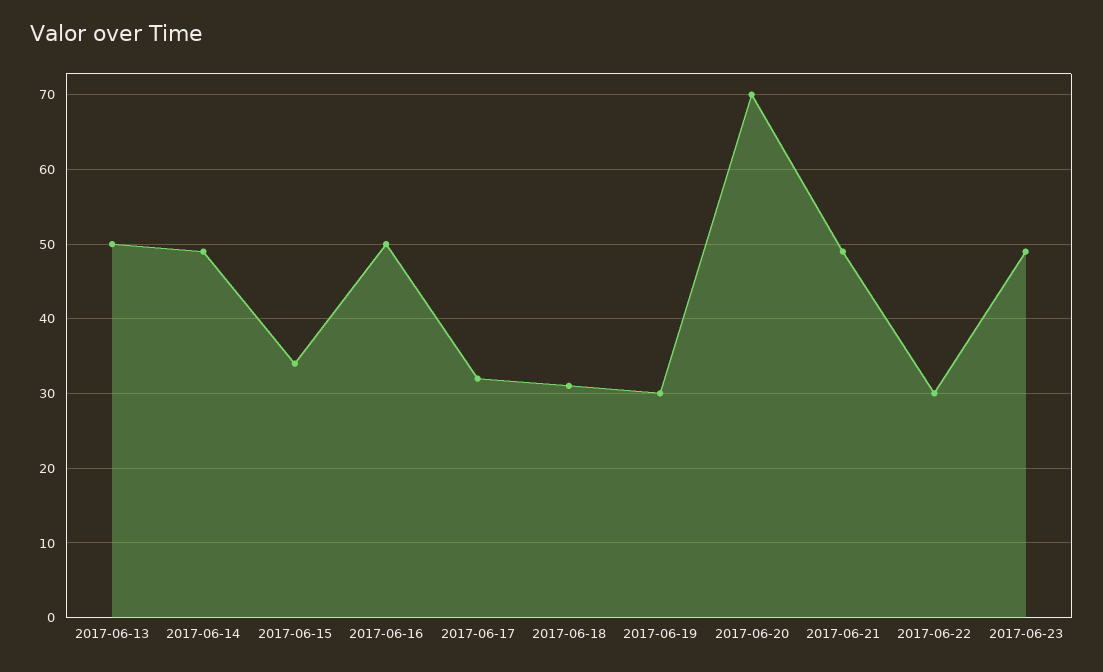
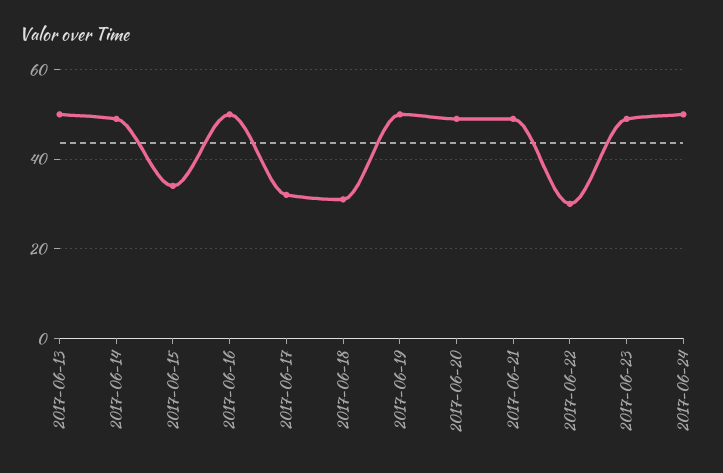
2017-06-19: 30 -> 50
2017-06-20: 70 -> 50
2017-06-24: none -> 50

